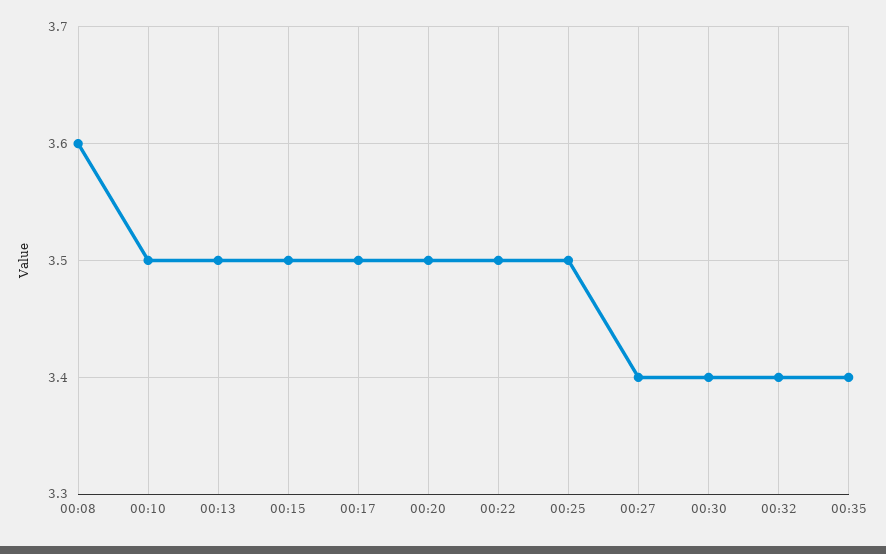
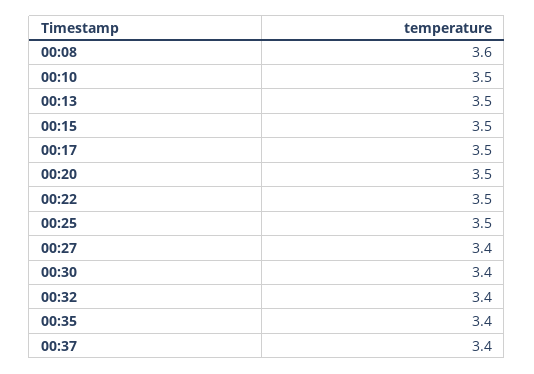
00:37: none -> 3.4

